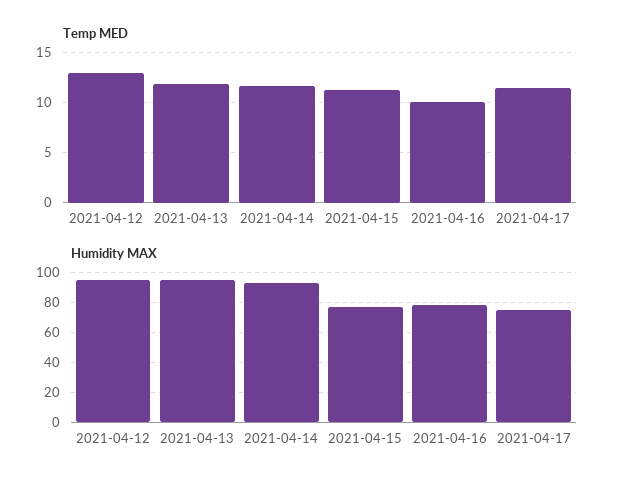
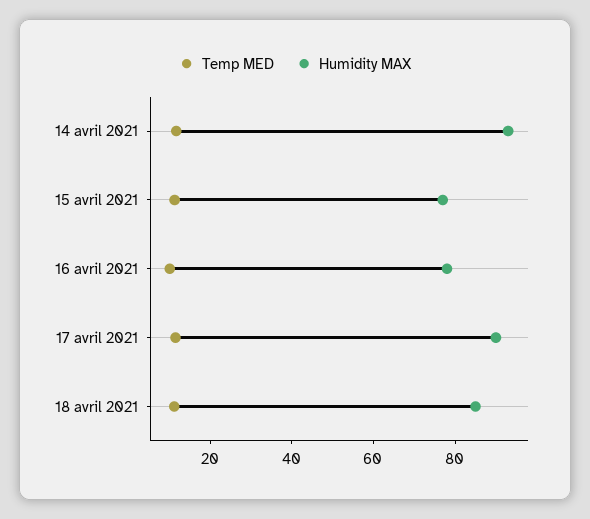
Temp MED, 2021-04-12: 13 -> none
Temp MED, 2021-04-13: 12 -> none
Humidity MAX, 2021-04-12: 95 -> none
Humidity MAX, 2021-04-13: 95 -> none
Humidity MAX, 2021-04-17: 75 -> 90
Temp MED, 18 avril 2021: none -> 10
Humidity MAX, 18 avril 2021: none -> 85

